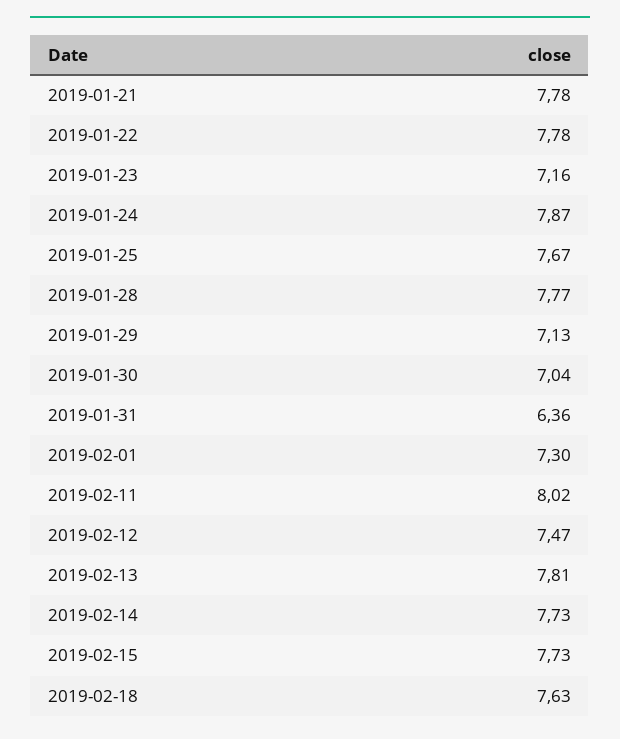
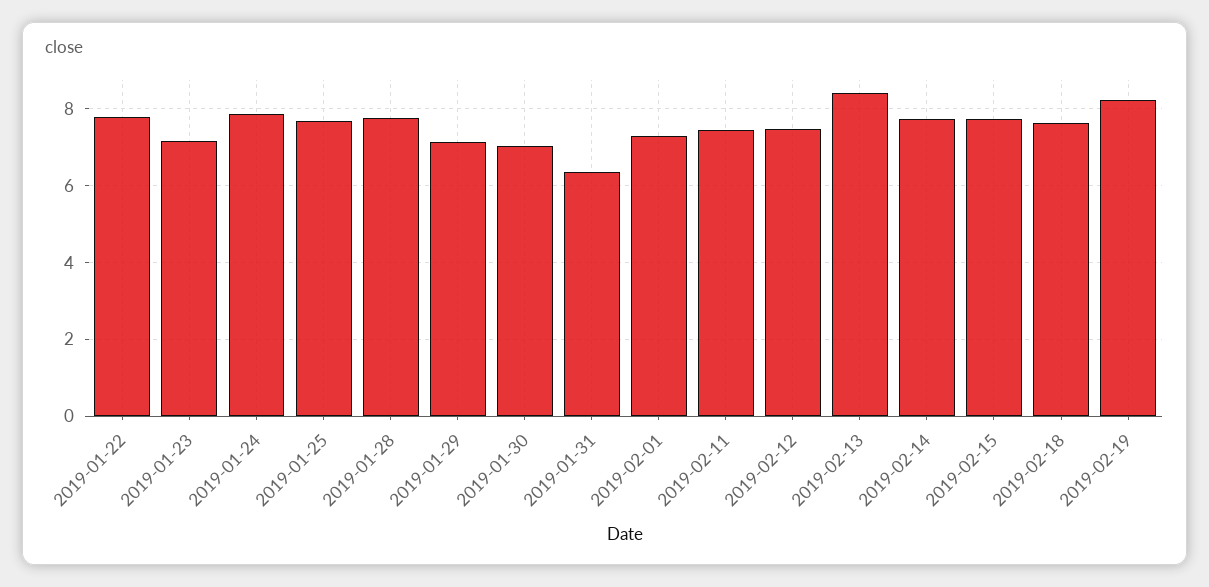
2019-01-21: 7.78 -> none
2019-02-11: 8.02 -> 7.4
2019-02-13: 7.81 -> 8.4
2019-02-19: none -> 8.2

